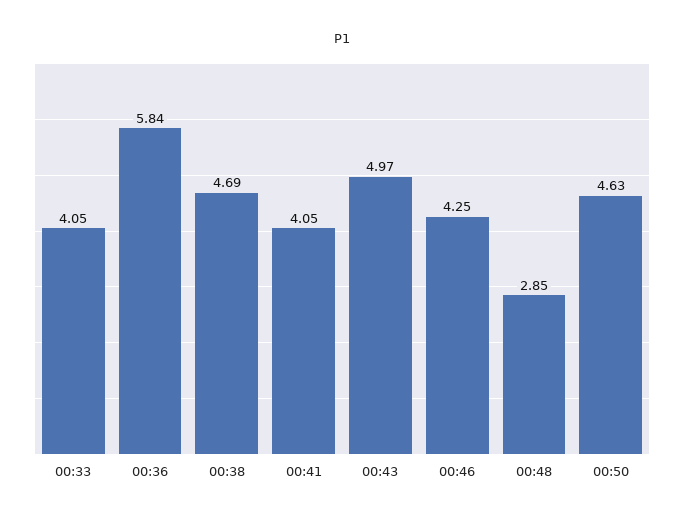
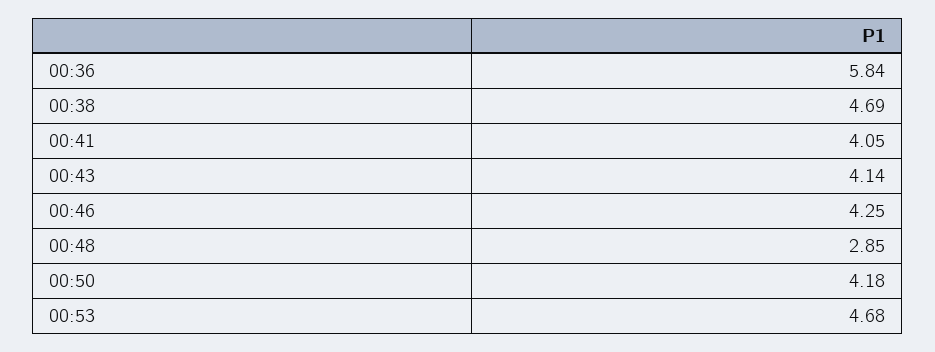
00:33: 4.05 -> none
00:43: 4.97 -> 4.14
00:50: 4.63 -> 4.18
00:53: none -> 4.68

